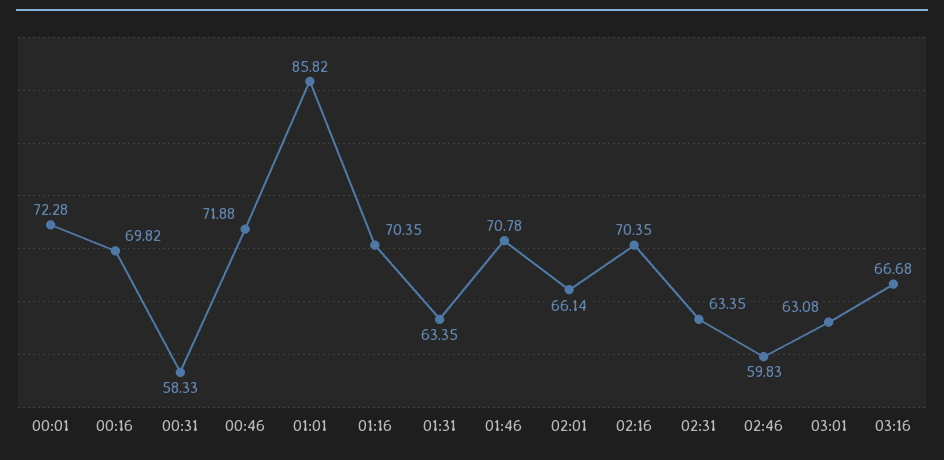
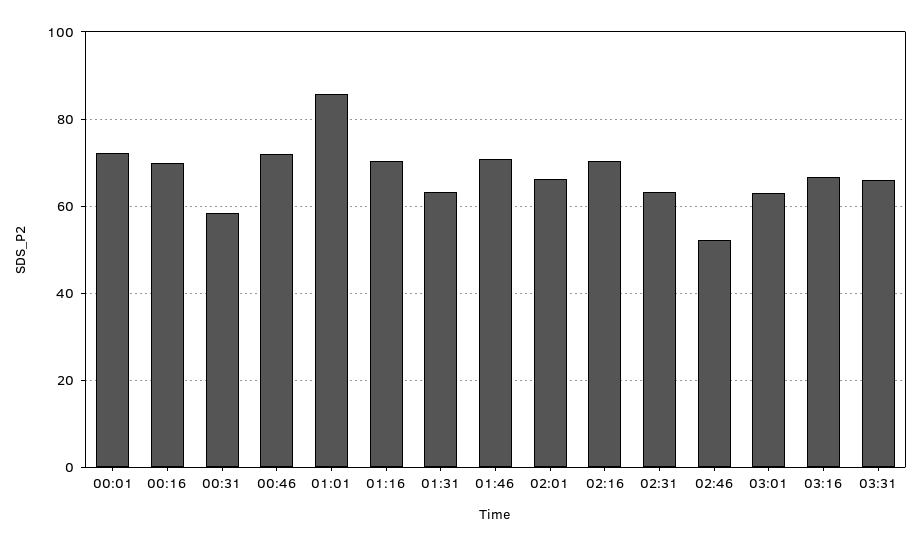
02:46: 59.83 -> 52
03:31: none -> 66

